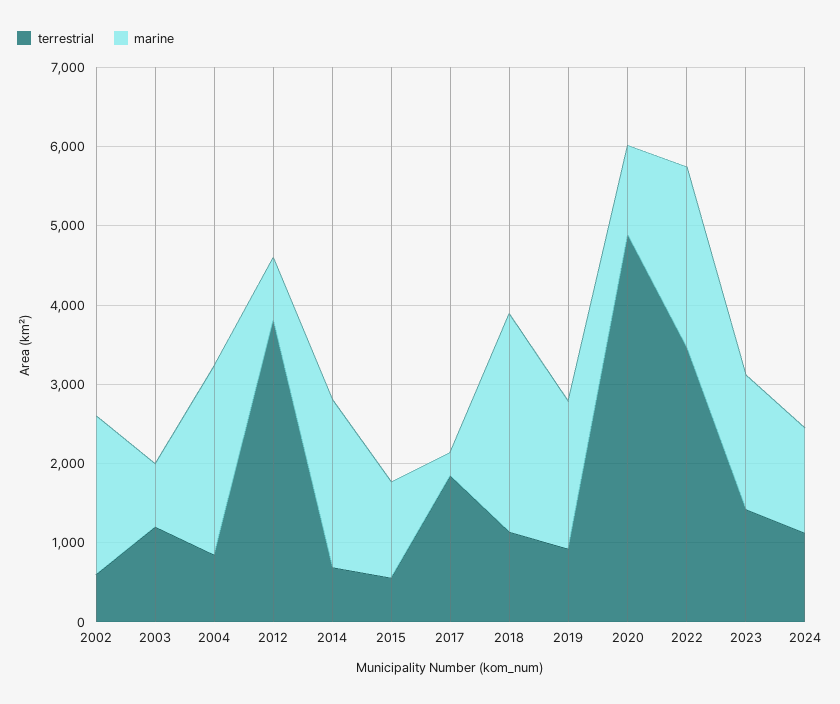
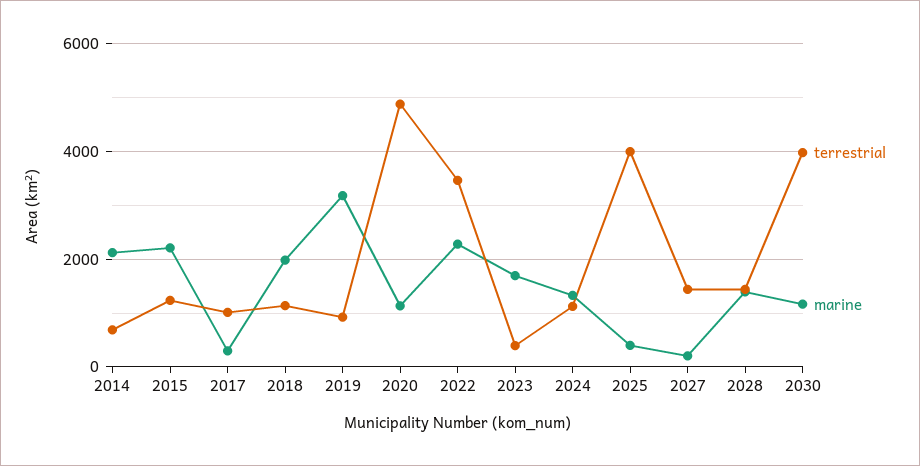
terrestrial, 2002: 600 -> none
marine, 2002: 2000 -> none
terrestrial, 2003: 1200 -> none
marine, 2003: 800 -> none
terrestrial, 2004: 800 -> none
marine, 2004: 2400 -> none
terrestrial, 2012: 3800 -> none
marine, 2012: 800 -> none
terrestrial, 2015: 600 -> 1200
marine, 2015: 1200 -> 2200
terrestrial, 2017: 1800 -> 1000
marine, 2018: 2800 -> 2000
marine, 2019: 1800 -> 3200
terrestrial, 2023: 1400 -> 400
terrestrial, 2025: none -> 4000
marine, 2025: none -> 400
terrestrial, 2027: none -> 1400
marine, 2027: none -> 200
terrestrial, 2028: none -> 1400
marine, 2028: none -> 1400
terrestrial, 2030: none -> 4000
marine, 2030: none -> 1200

